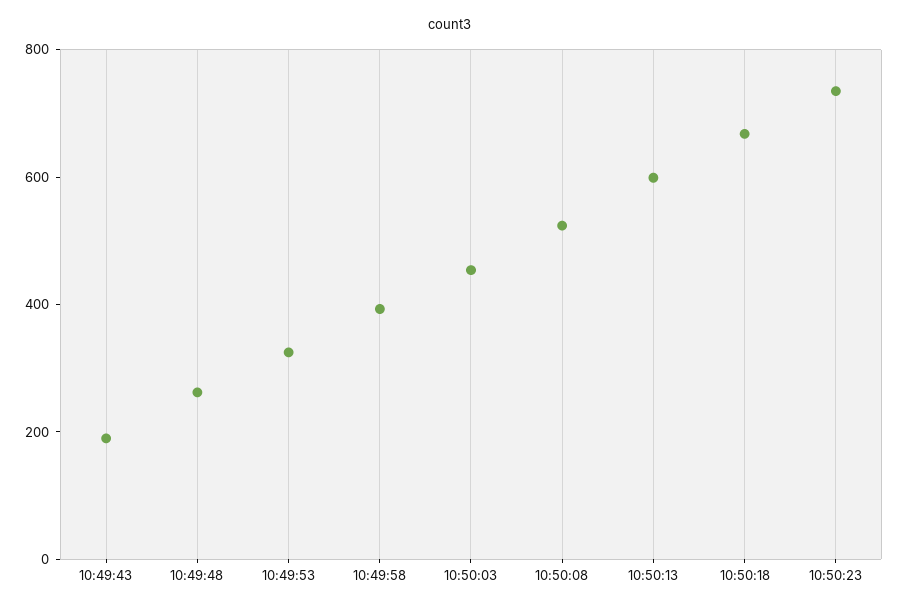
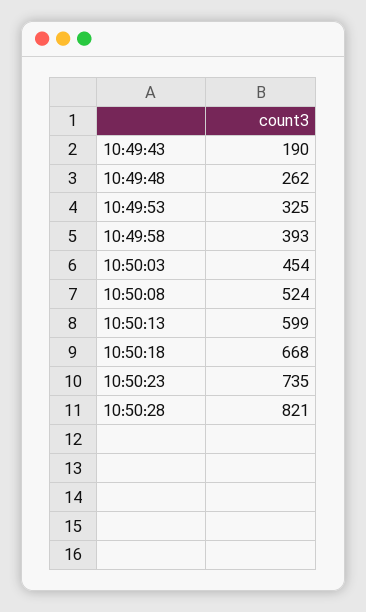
10:50:28: none -> 821

